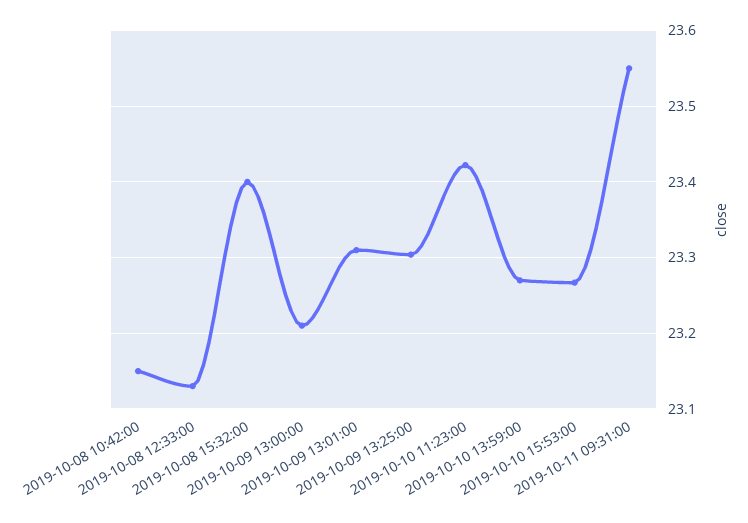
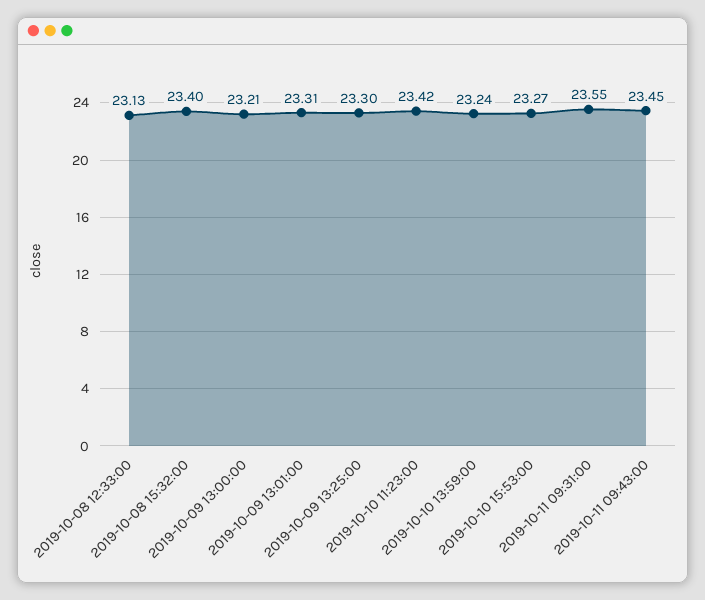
2019-10-08 10:42:00: 23.15 -> none
2019-10-10 13:59:00: 23.27 -> 23.24
2019-10-11 09:43:00: none -> 23.45

